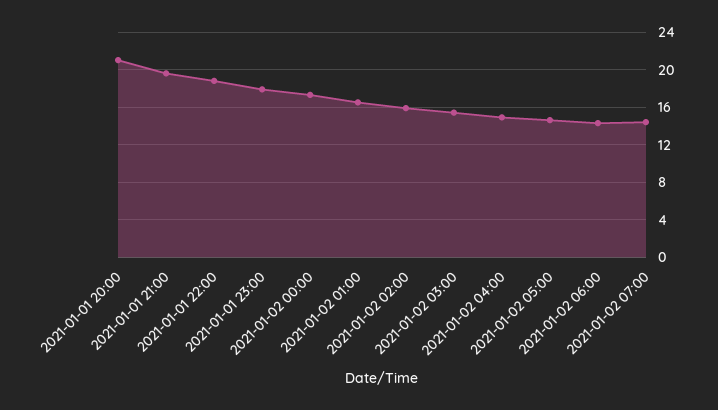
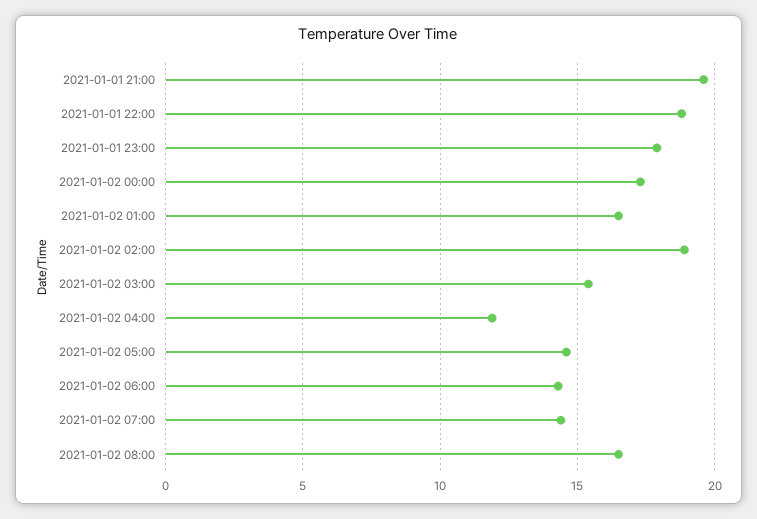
2021-01-01 20:00: 21 -> none
2021-01-02 02:00: 16 -> 19
2021-01-02 04:00: 15 -> 12
2021-01-02 08:00: none -> 16.5

